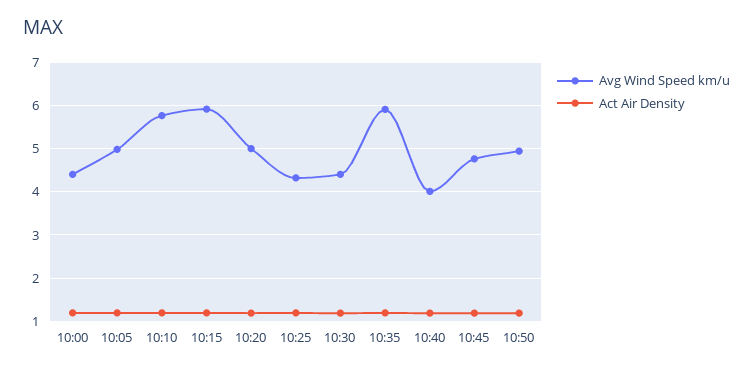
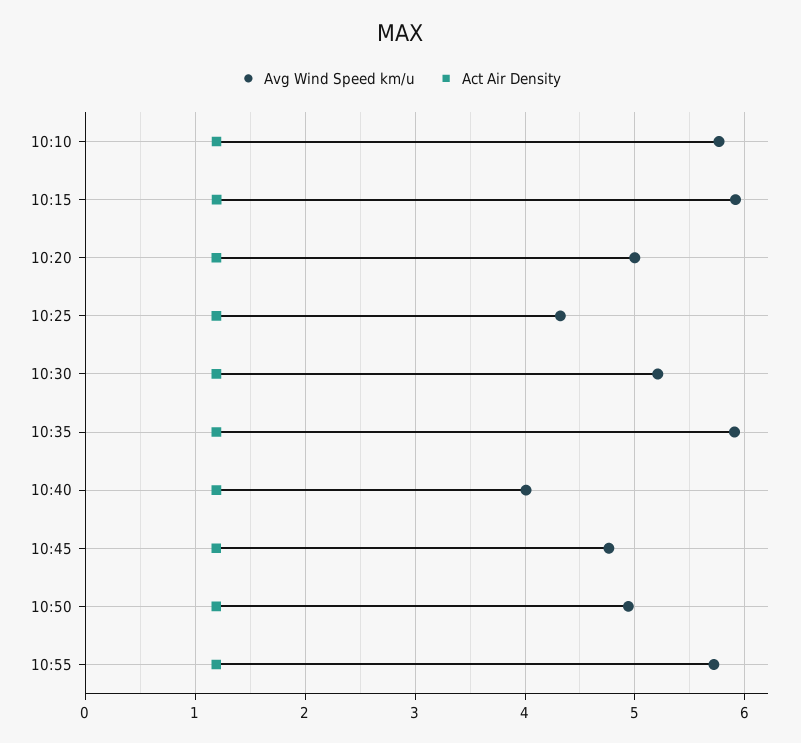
Avg Wind Speed km/u, 10:00: 4.4 -> none
Act Air Density, 10:00: 1.2 -> none
Avg Wind Speed km/u, 10:05: 5 -> none
Act Air Density, 10:05: 1.2 -> none
Avg Wind Speed km/u, 10:30: 4.4 -> 5.2
Avg Wind Speed km/u, 10:55: none -> 5.7
Act Air Density, 10:55: none -> 1.2

